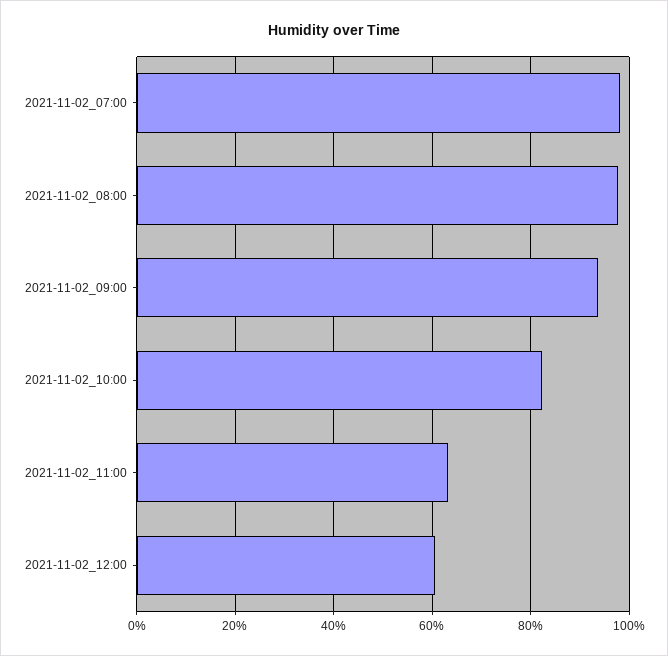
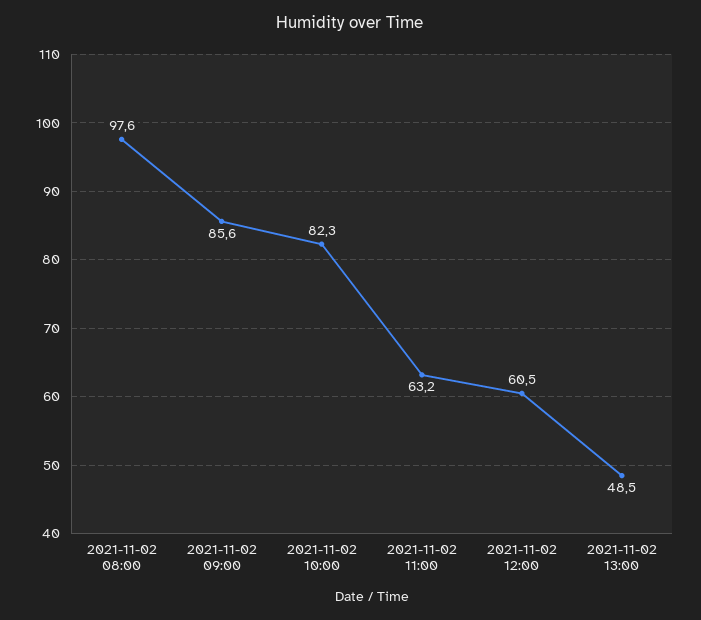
2021-11-02_07:00: 98 -> none
2021-11-02_09:00: 94 -> 85.6
2021-11-02 13:00: none -> 48.5

